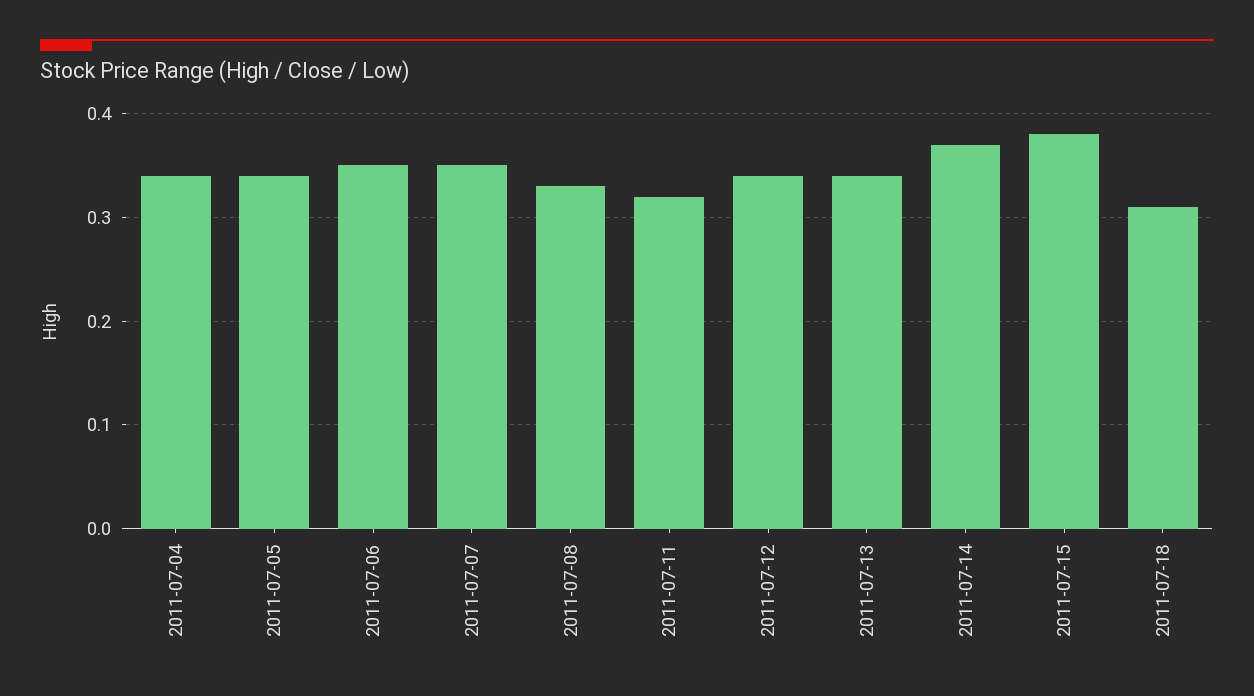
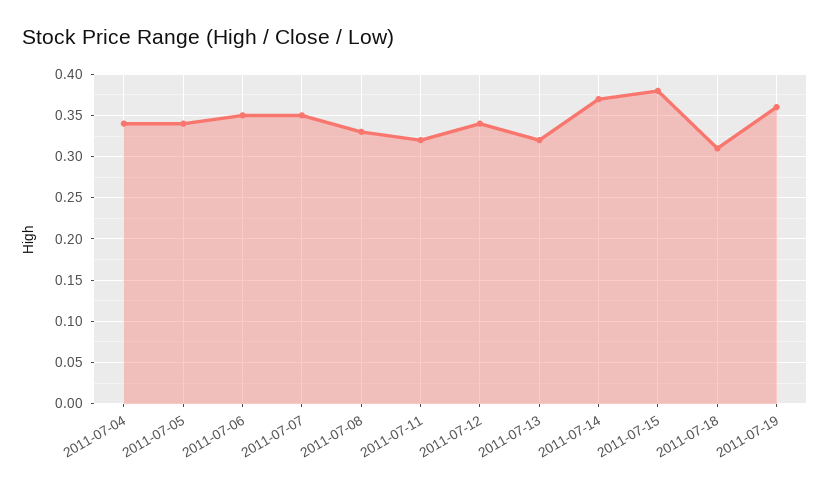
2011-07-13: 0.34 -> 0.32
2011-07-19: none -> 0.36

